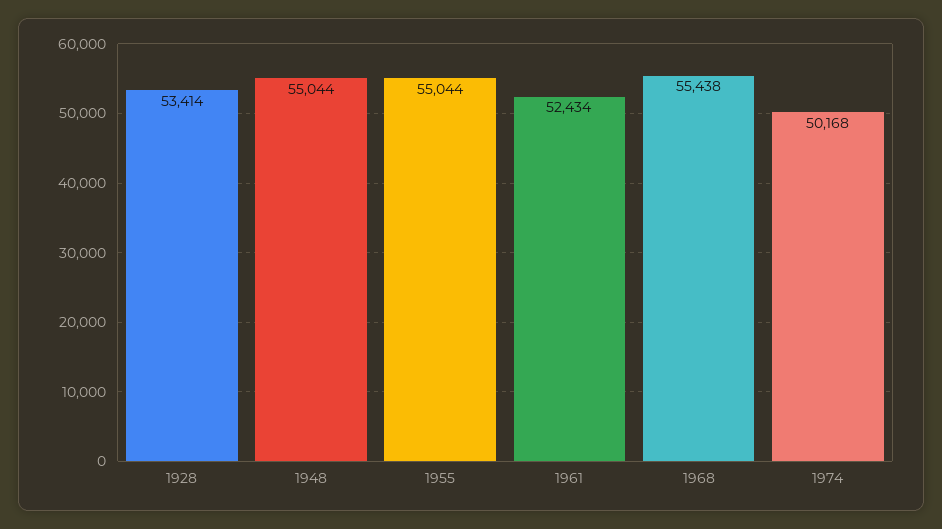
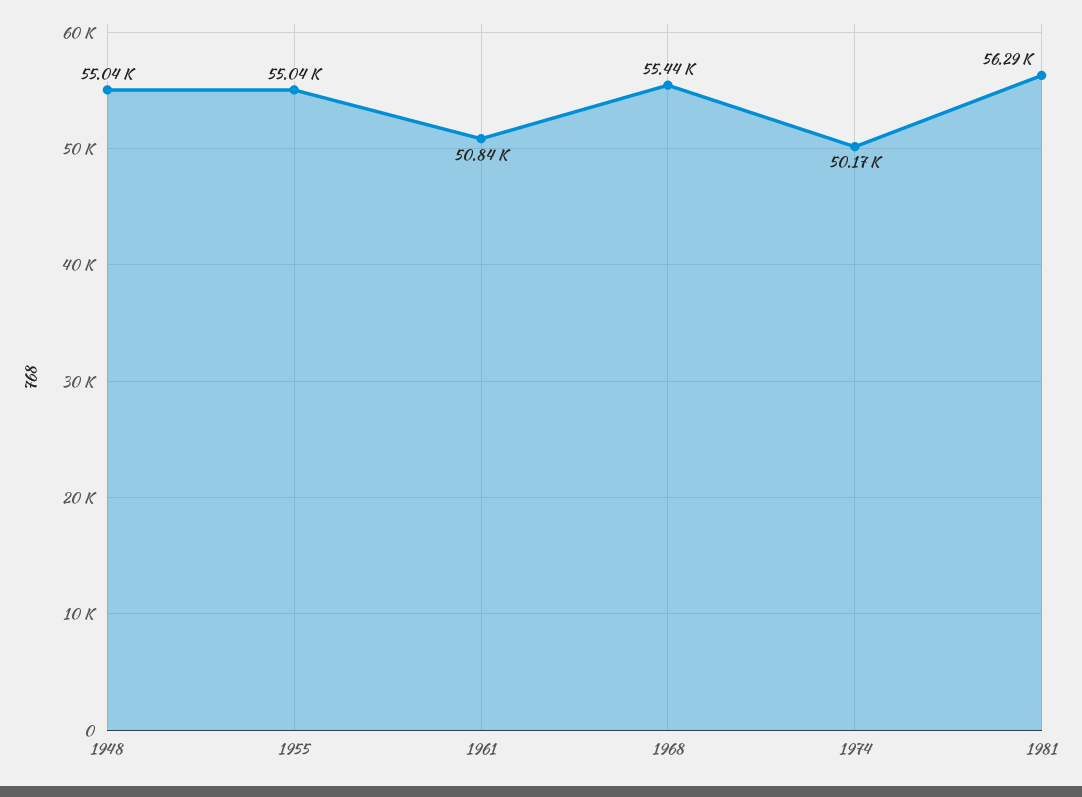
1928: 53414 -> none
1961: 52434 -> 50840
1981: none -> 56290

